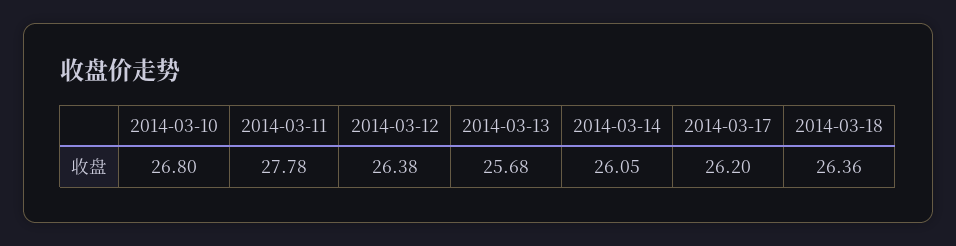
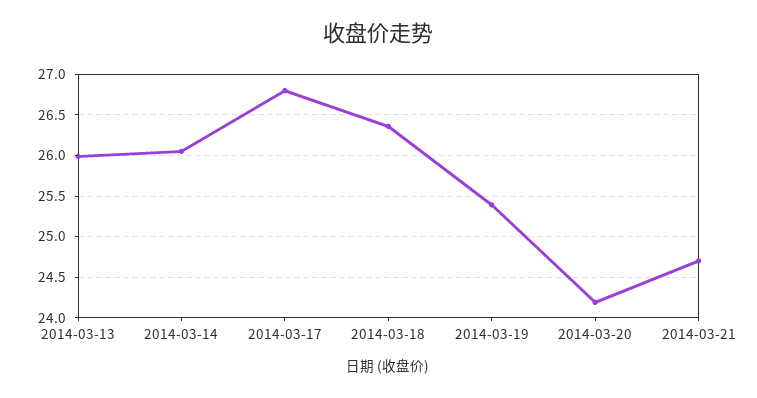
2014-03-10: 26.8 -> none
2014-03-11: 27.78 -> none
2014-03-12: 26.38 -> none
2014-03-13: 25.68 -> 26
2014-03-17: 26.2 -> 26.8
2014-03-19: none -> 25.4
2014-03-20: none -> 24.2
2014-03-21: none -> 24.7

